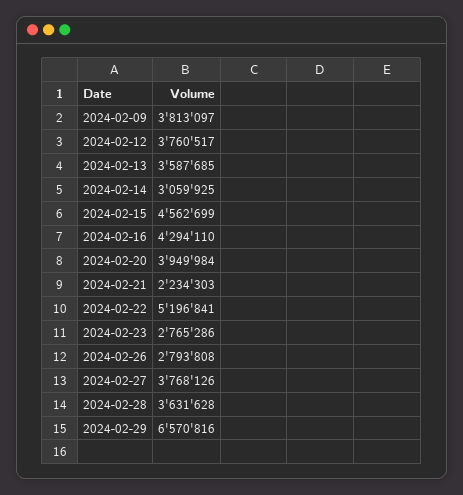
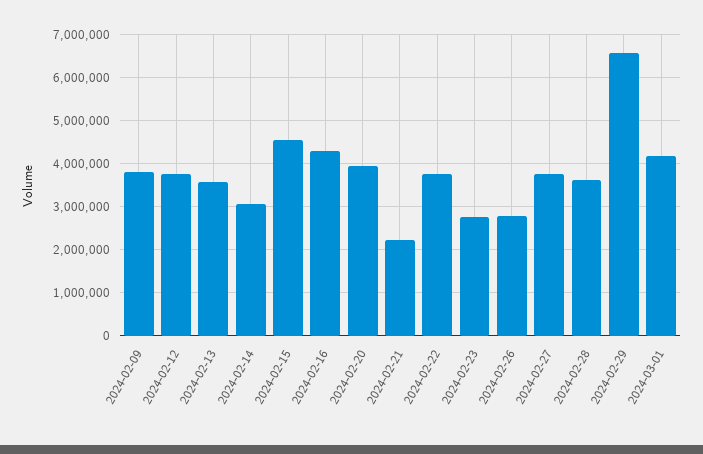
2024-02-22: 5196841 -> 3800000
2024-03-01: none -> 4200000

